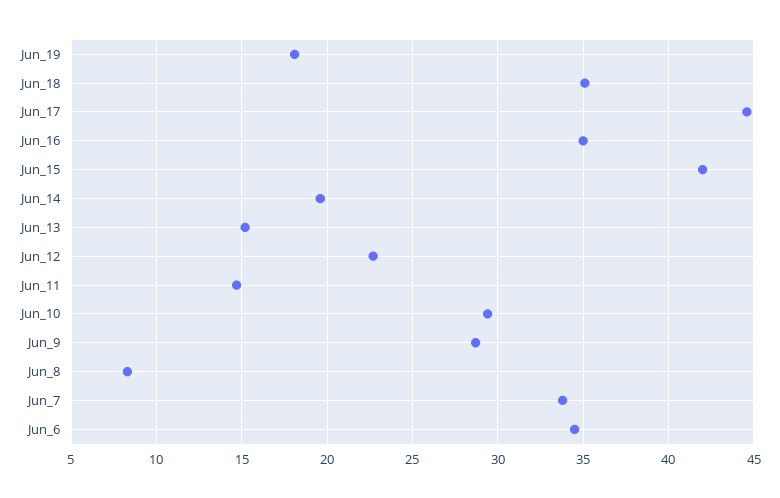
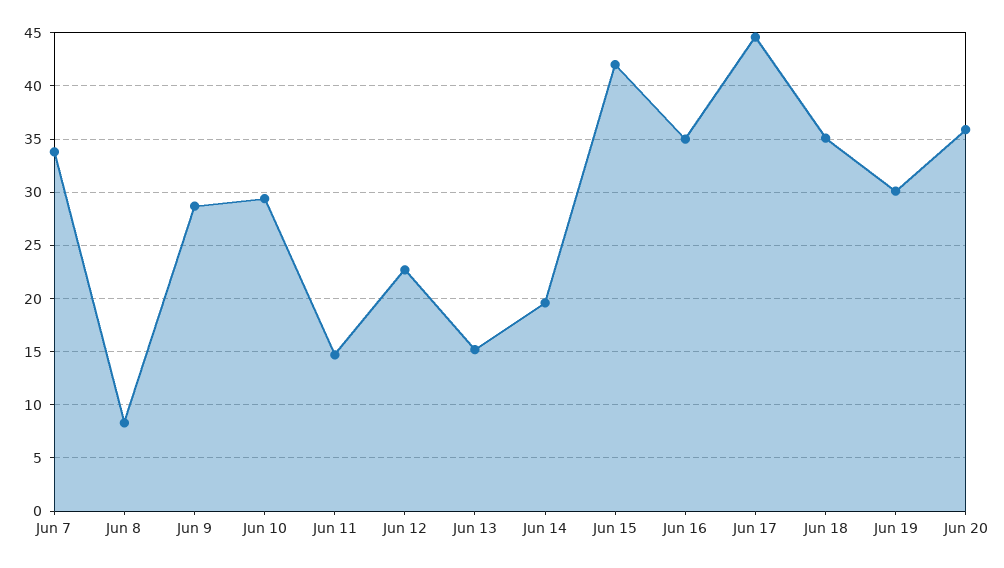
Jun_19: 18 -> 30
Jun_6: 34.5 -> none
Jun 20: none -> 36

